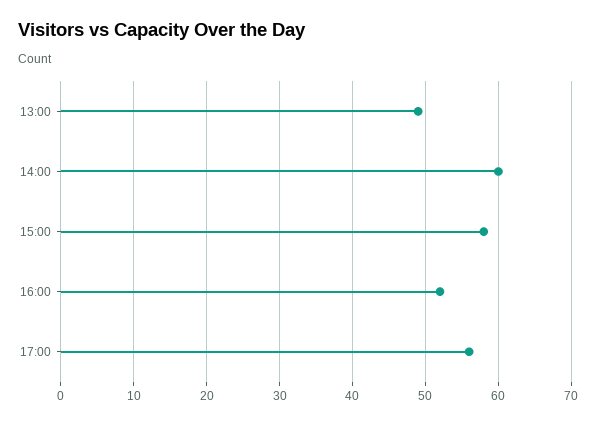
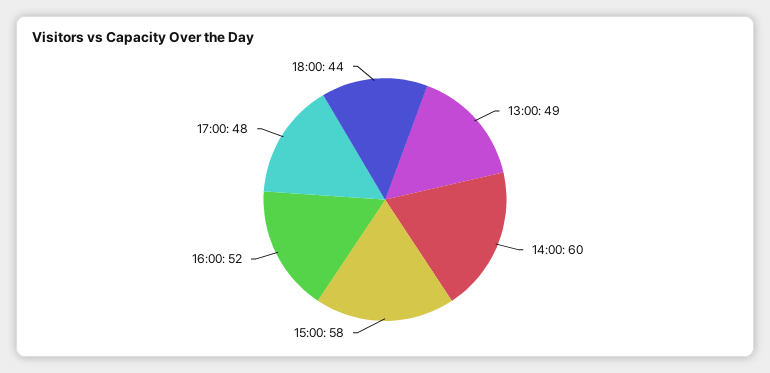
17:00: 56 -> 48
18:00: none -> 44

